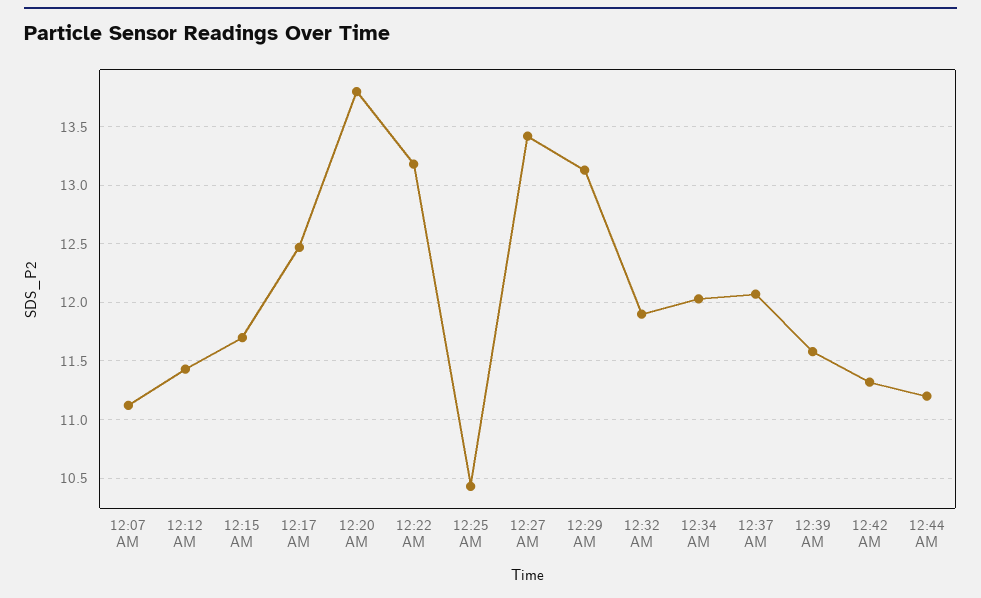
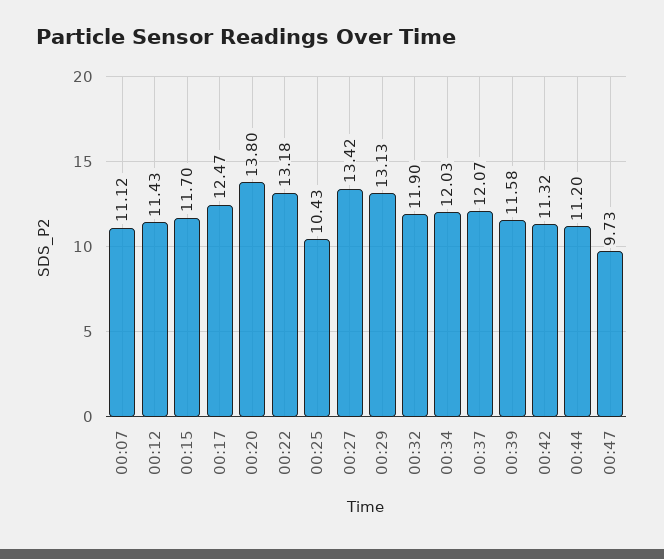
00:47: none -> 9.73

